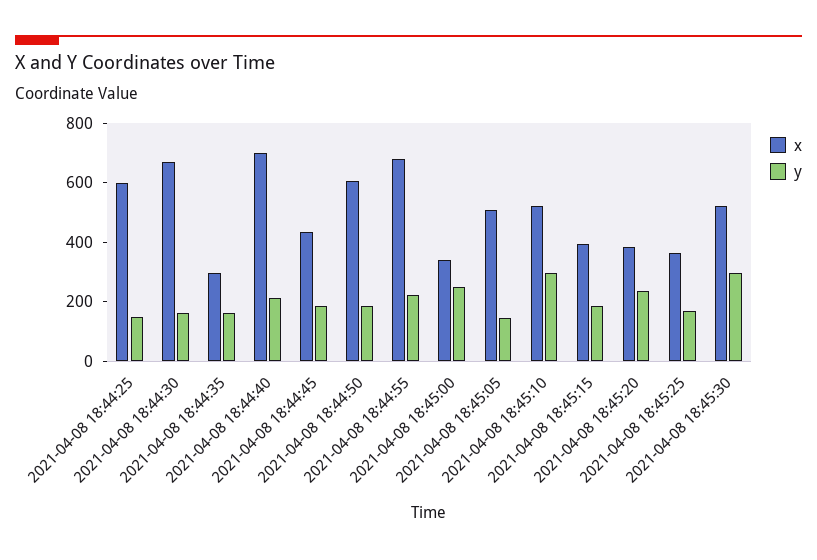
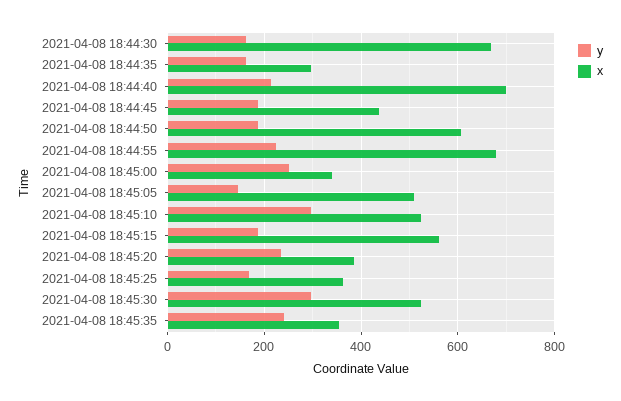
x, 2021-04-08 18:44:25: 600 -> none
y, 2021-04-08 18:44:25: 150 -> none
x, 2021-04-08 18:45:15: 400 -> 560
y, 2021-04-08 18:45:35: none -> 240
x, 2021-04-08 18:45:35: none -> 360

